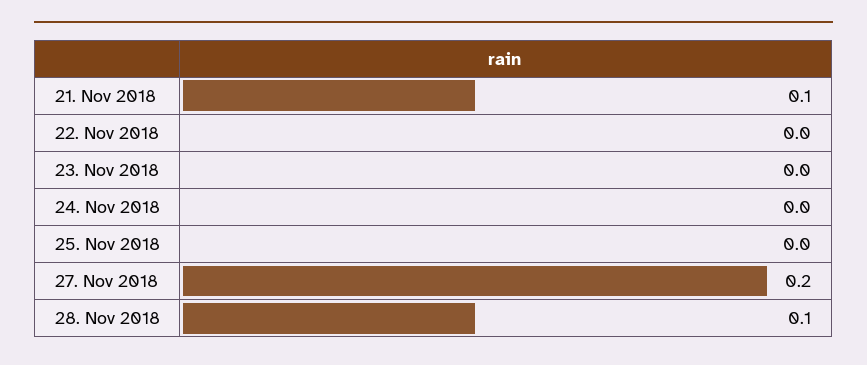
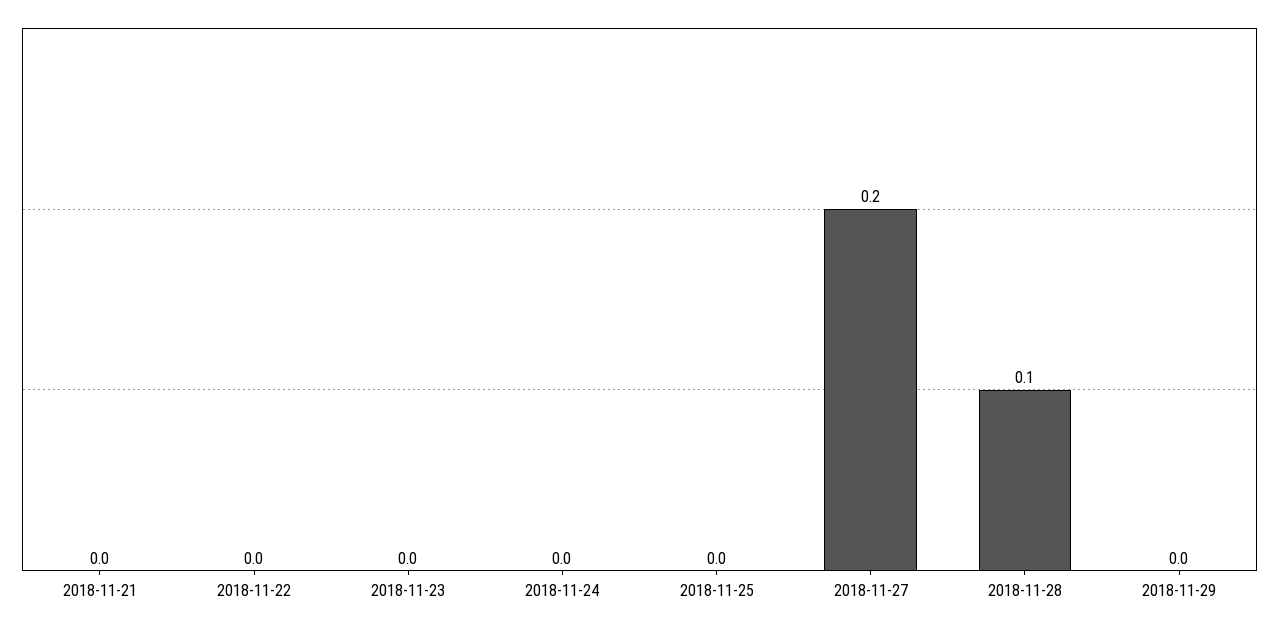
21. Nov 2018: 0.1 -> 0
2018-11-29: none -> 0

